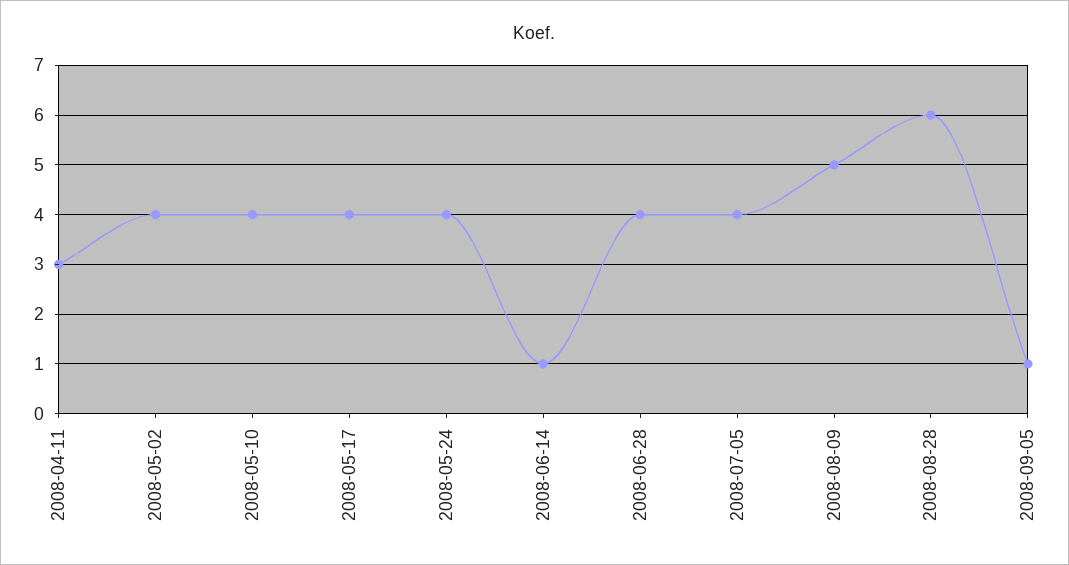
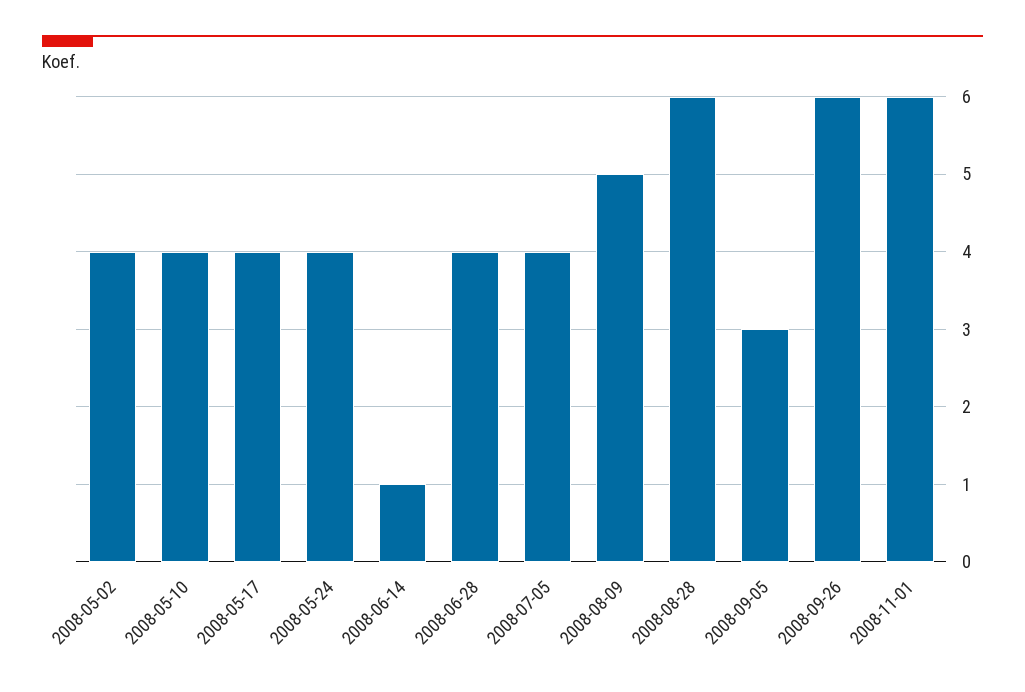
2008-04-11: 3 -> none
2008-09-05: 1 -> 3
2008-09-26: none -> 6
2008-11-01: none -> 6

